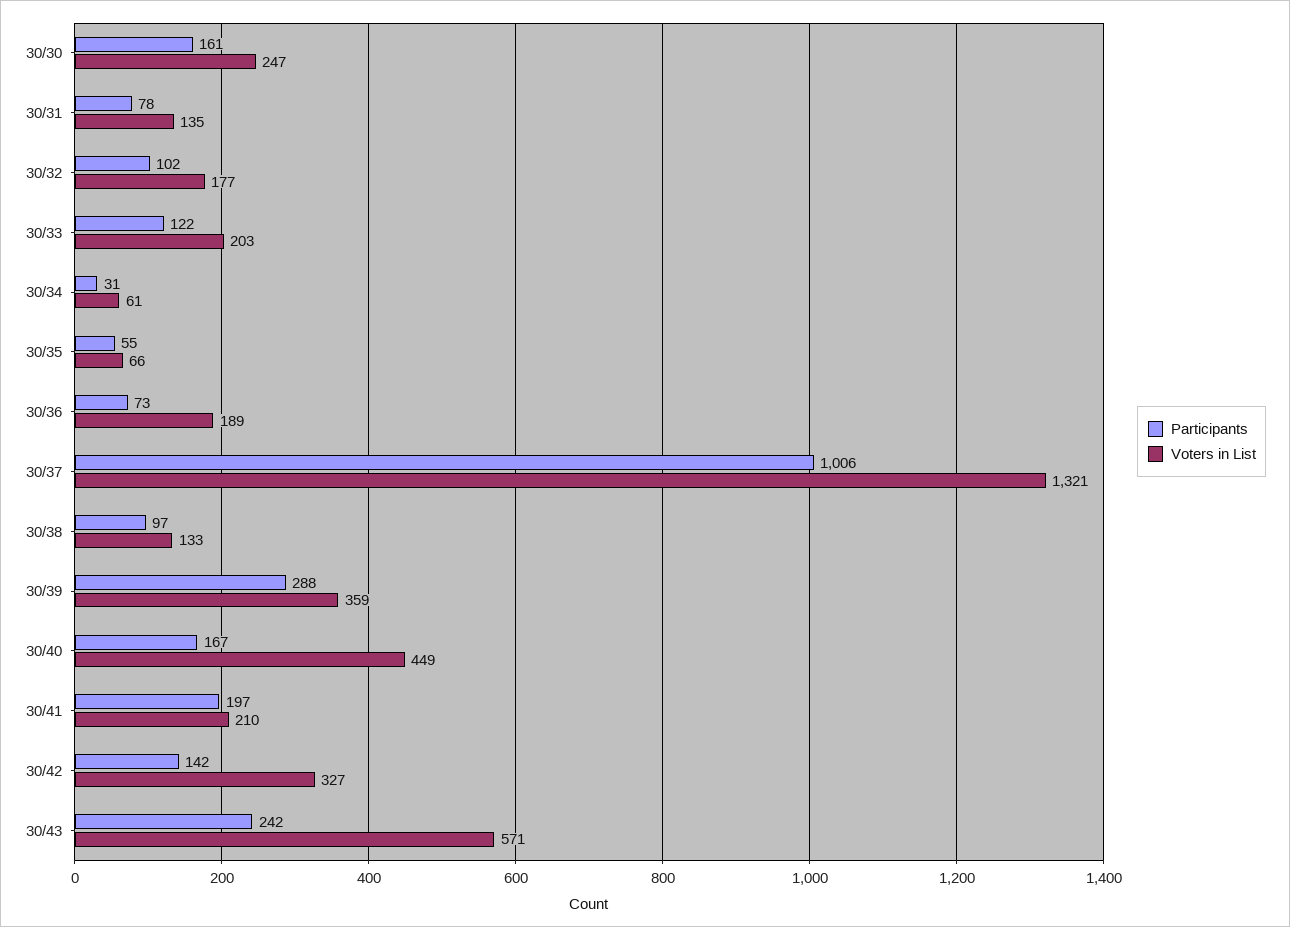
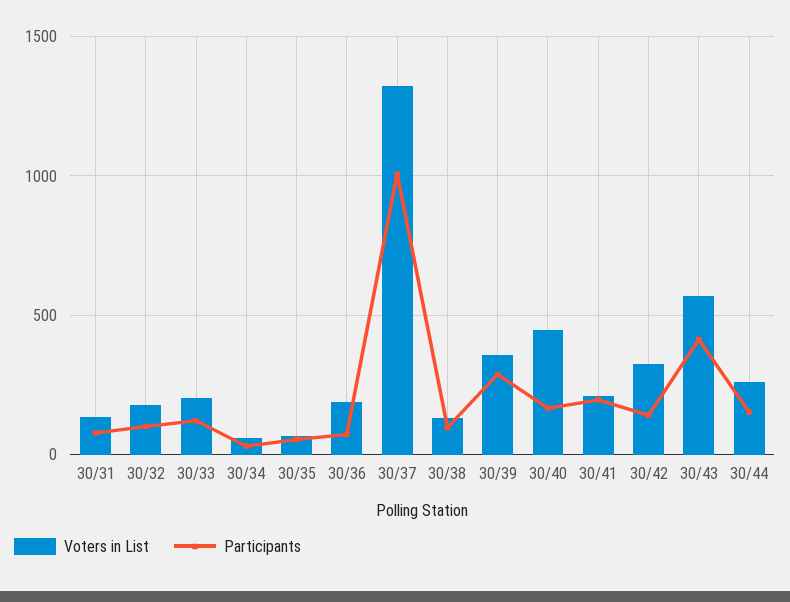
Participants, 30/30: 161 -> none
Voters in List, 30/30: 247 -> none
Participants, 30/43: 242 -> 400
Voters in List, 30/44: none -> 250
Participants, 30/44: none -> 150

